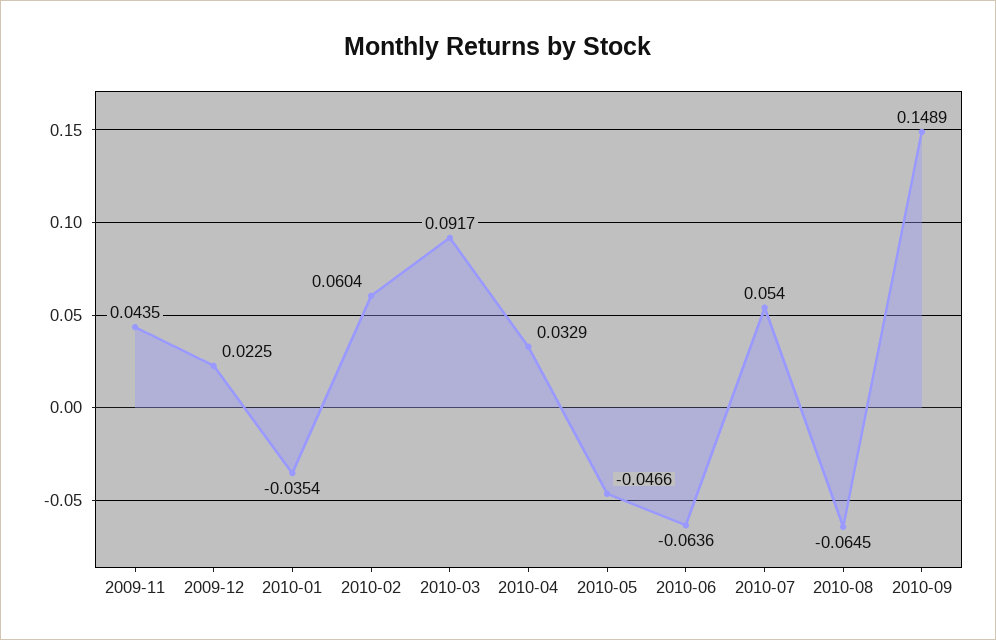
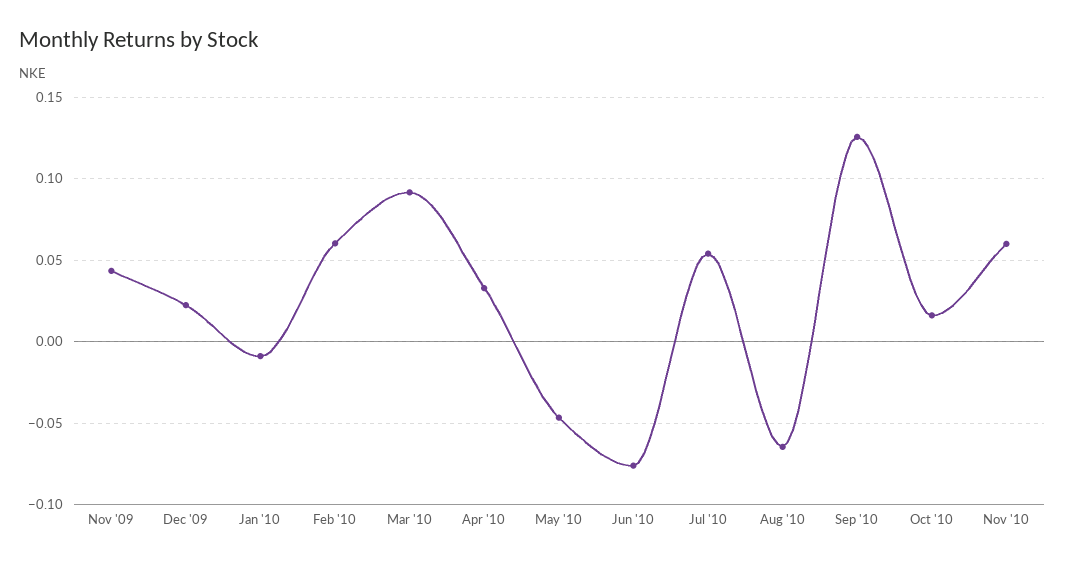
2010-01: -0.0354 -> -0.01
2010-06: -0.0636 -> -0.075
2010-09: 0.1489 -> 0.125
Oct '10: none -> 0.015
Nov '10: none -> 0.06

